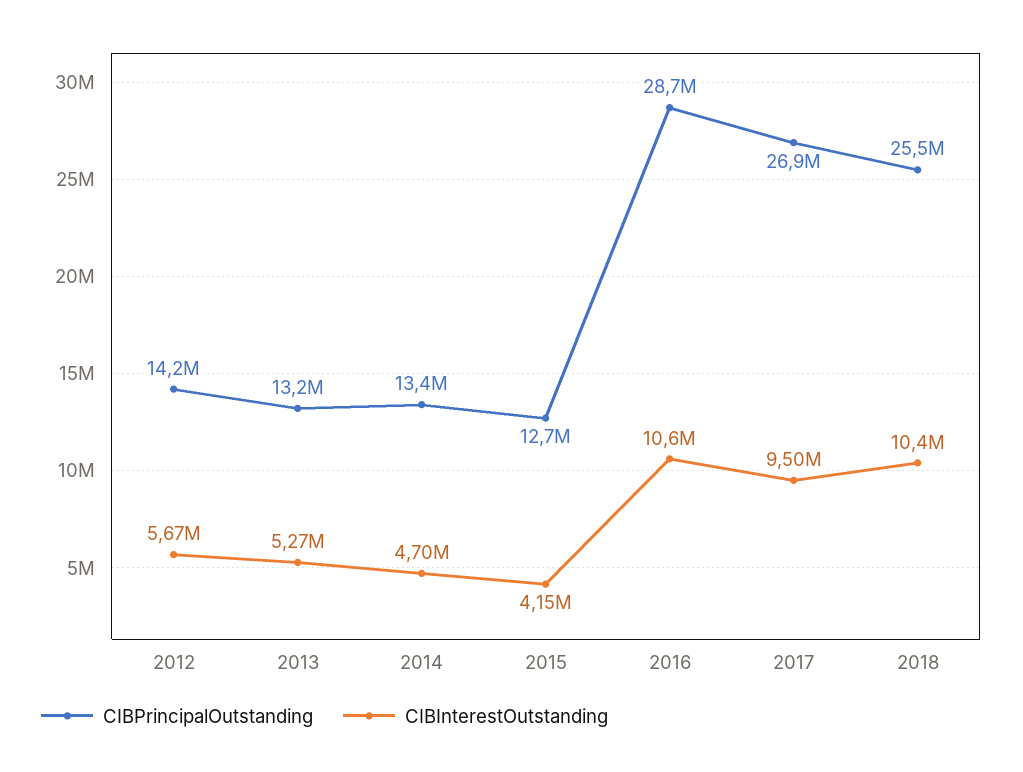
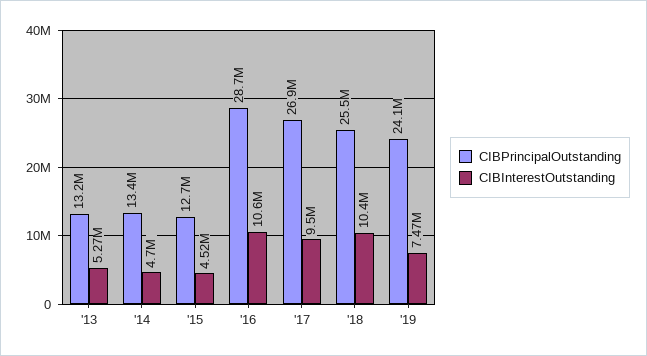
CIBPrincipalOutstanding, 2012: 14200000 -> none
CIBInterestOutstanding, 2012: 5670000 -> none
CIBInterestOutstanding, 2015: 4150000 -> 4520000
CIBPrincipalOutstanding, '19: none -> 24100000
CIBInterestOutstanding, '19: none -> 7470000

